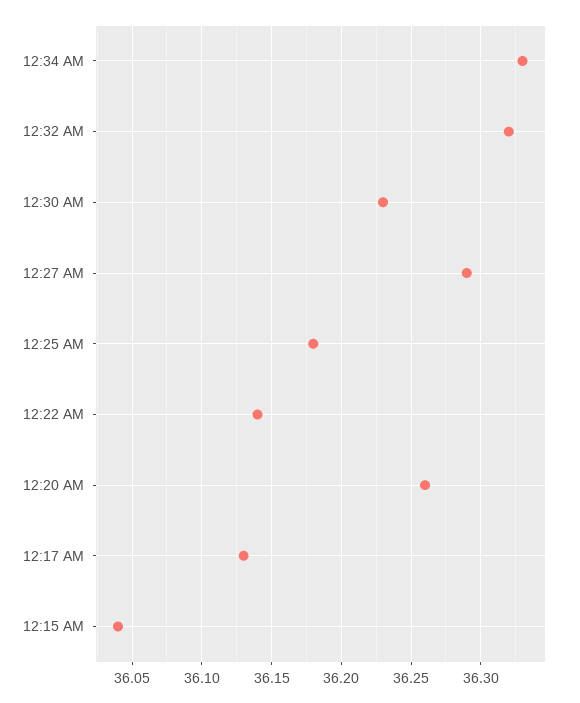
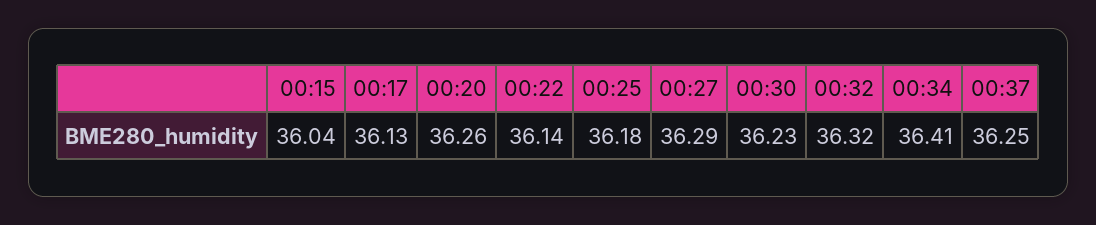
12:34 AM: 36.33 -> 36.41
00:37: none -> 36.25

